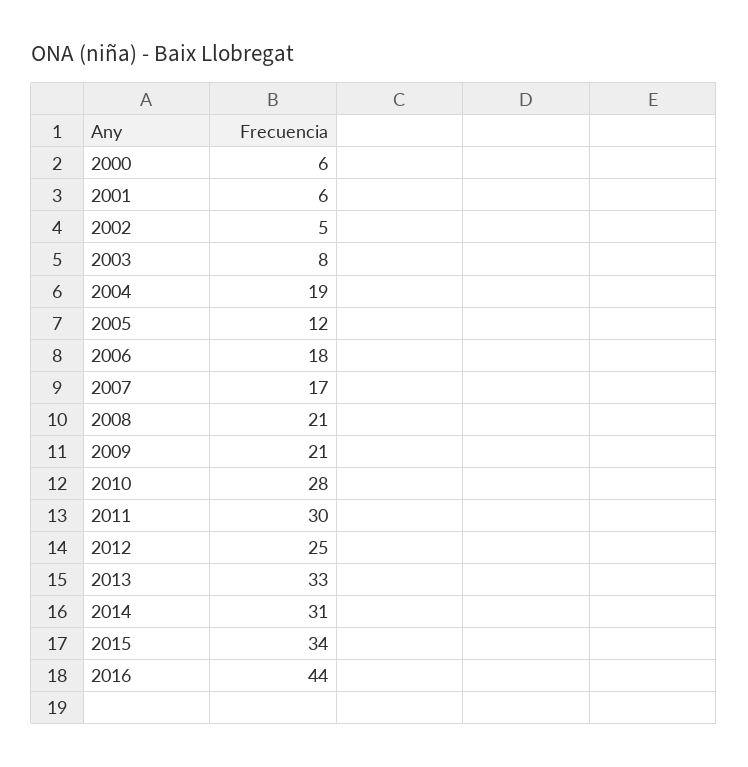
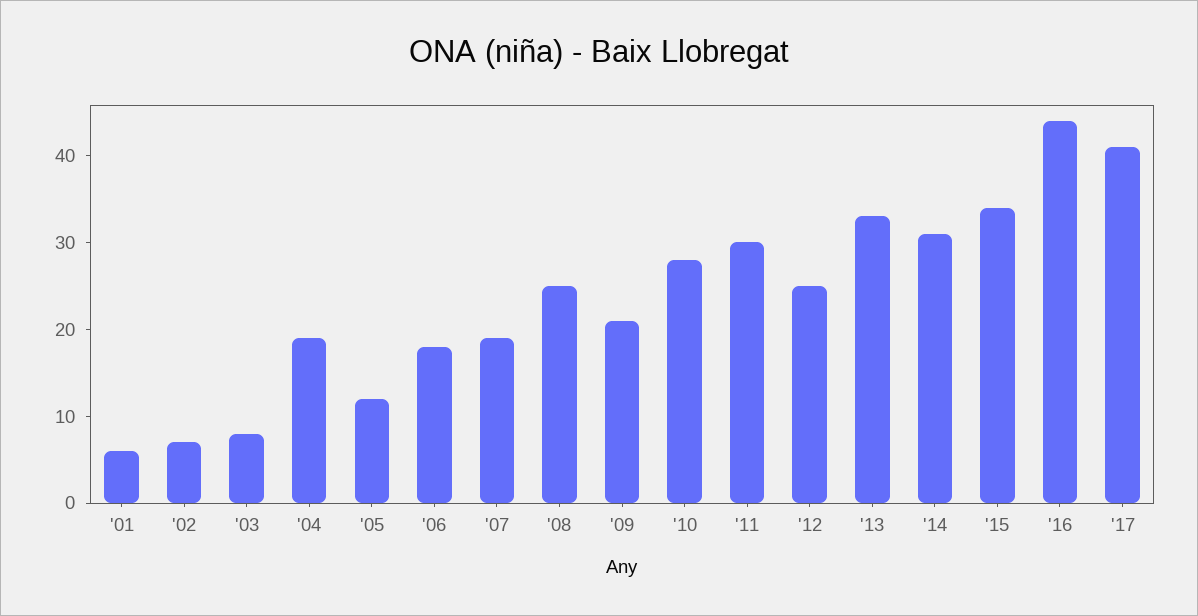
2000: 6 -> none
2002: 5 -> 7
2007: 17 -> 19
2008: 21 -> 25
'17: none -> 41

